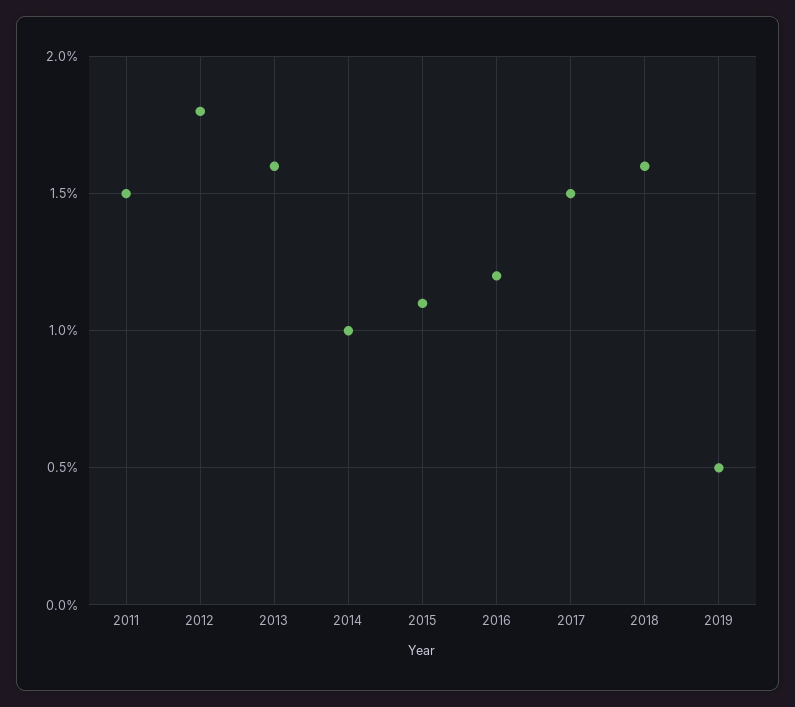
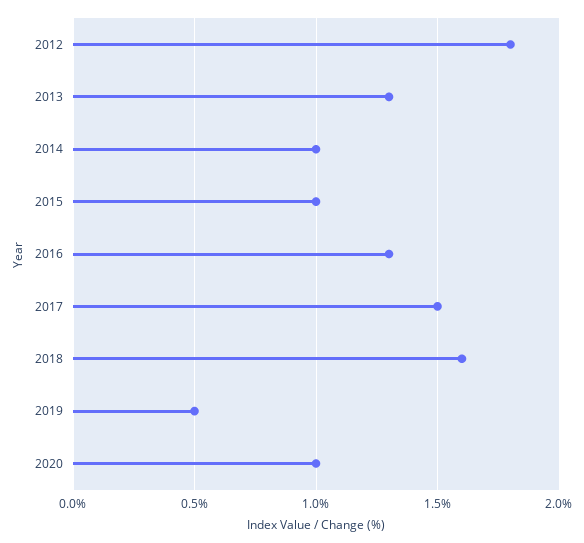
2011: 1.5 -> none
2013: 1.6 -> 1.3
2015: 1.1 -> 1
2016: 1.2 -> 1.3
2020: none -> 1

